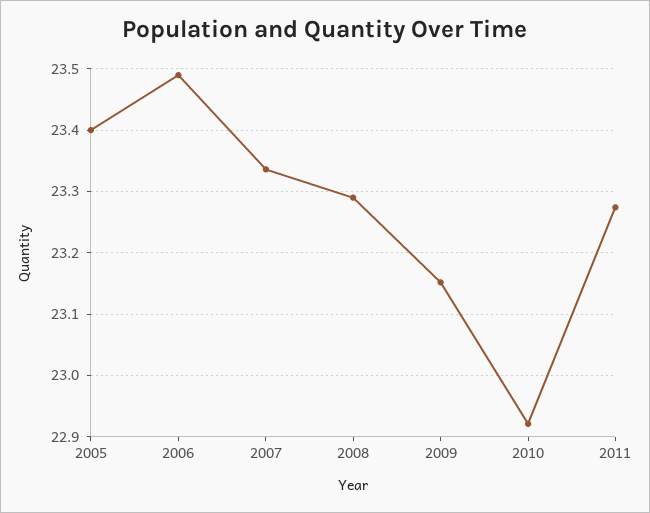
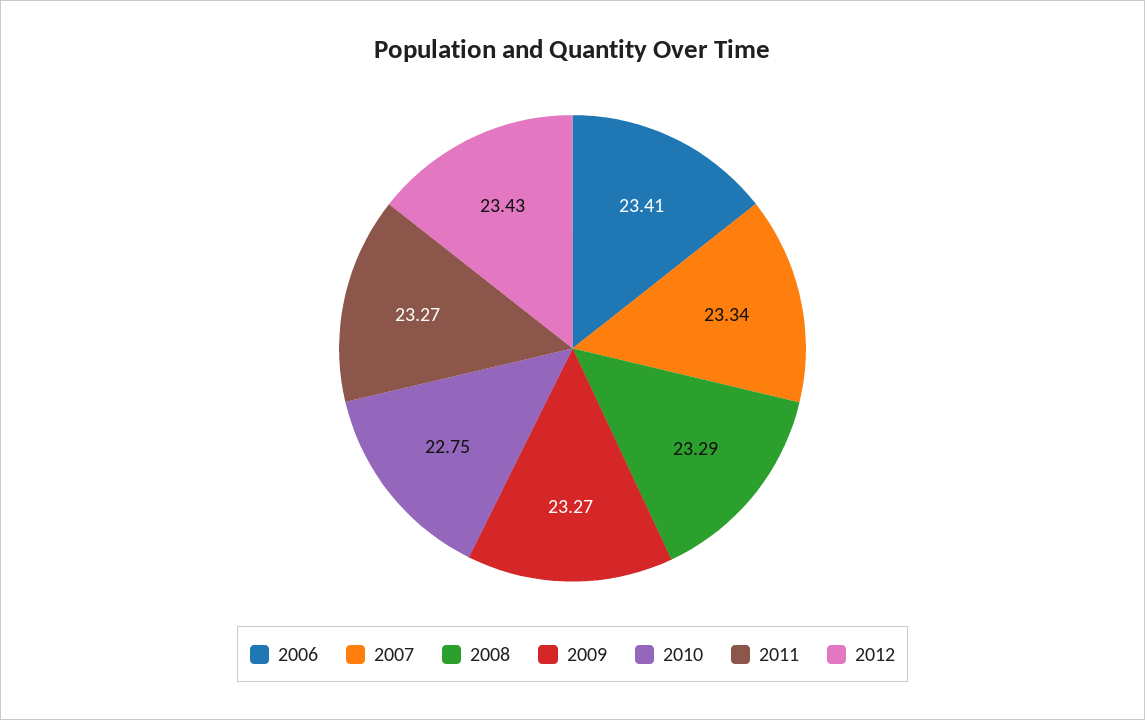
2005: 23.4 -> none
2006: 23.49 -> 23.41
2009: 23.15 -> 23.27
2010: 22.92 -> 22.75
2012: none -> 23.43

